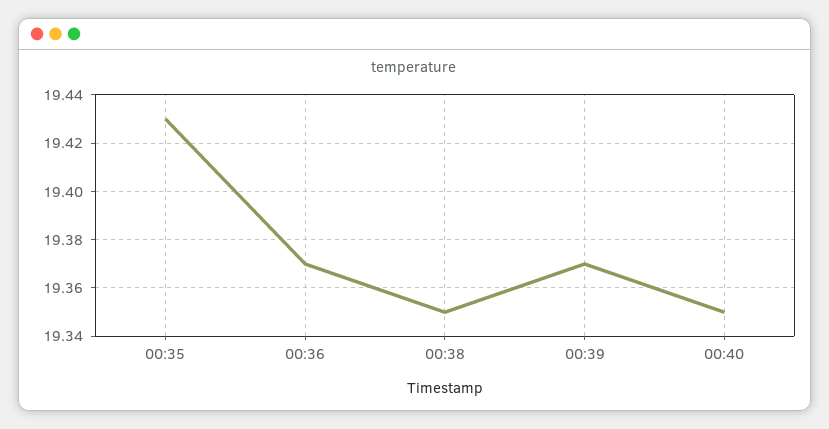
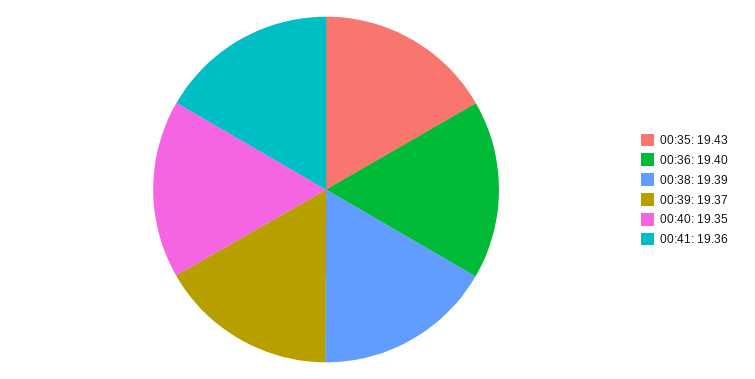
00:36: 19.37 -> 19.4
00:38: 19.35 -> 19.39
00:41: none -> 19.36

